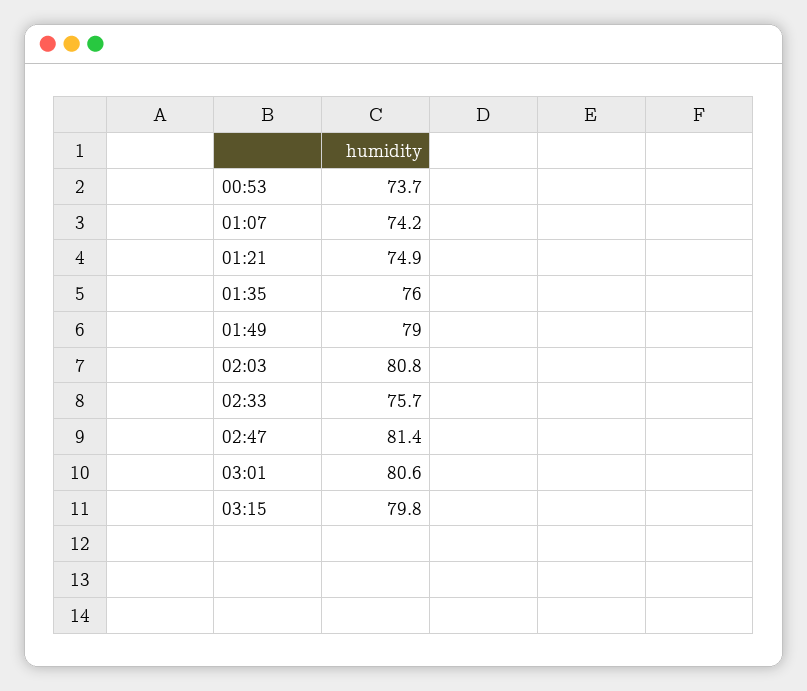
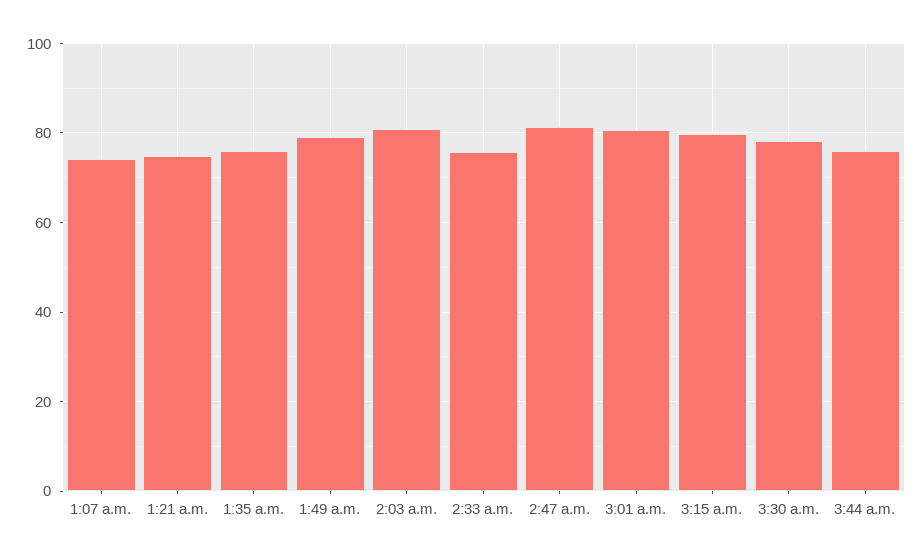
00:53: 73.7 -> none
3:30 a.m.: none -> 78
3:44 a.m.: none -> 76

